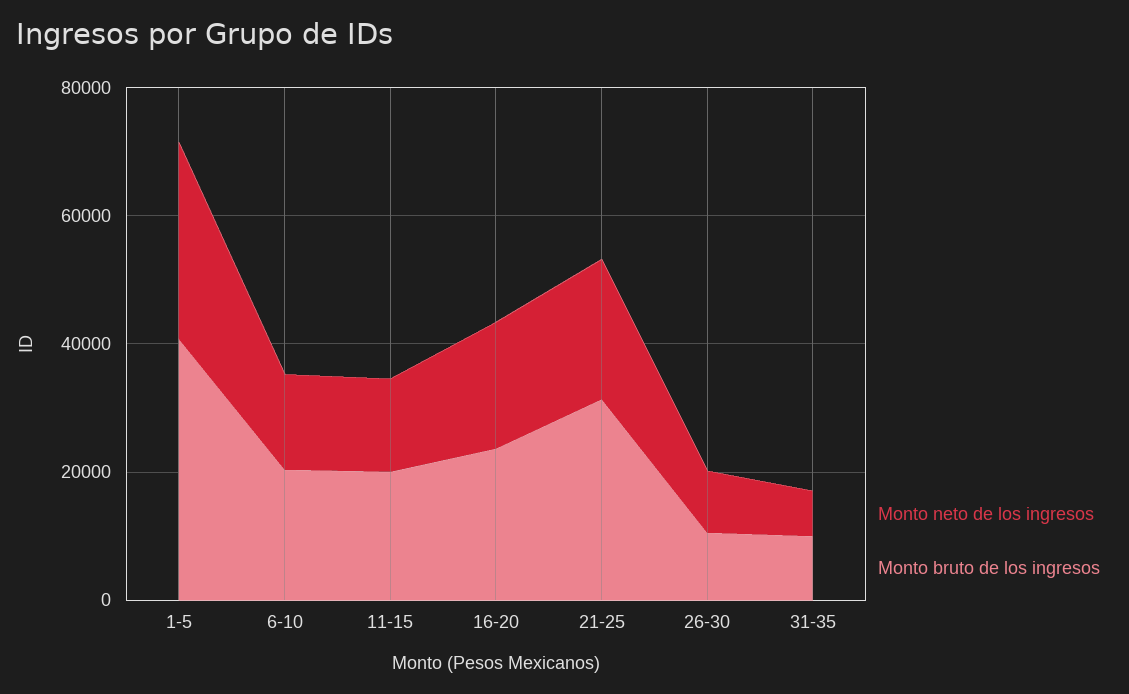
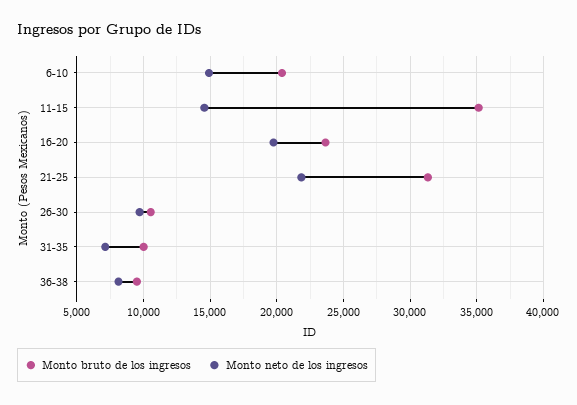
Monto neto de los ingresos, 1-5: 30000 -> none
Monto bruto de los ingresos, 1-5: 40000 -> none
Monto bruto de los ingresos, 11-15: 20000 -> 35000
Monto bruto de los ingresos, 36-38: none -> 9500
Monto neto de los ingresos, 36-38: none -> 8000

